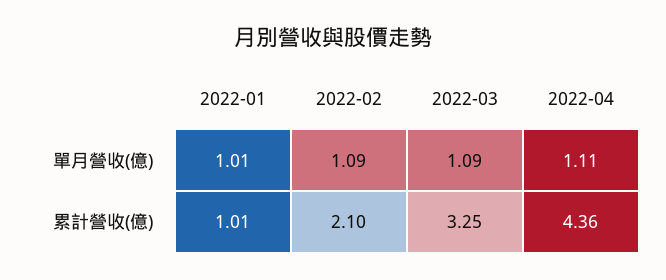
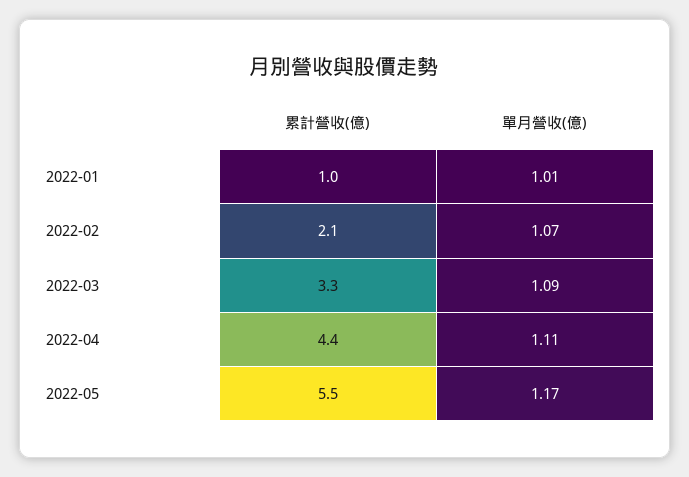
2022-02, 單月營收(億): 1.09 -> 1.07
2022-05, 累計營收(億): none -> 5.5
2022-05, 單月營收(億): none -> 1.17

